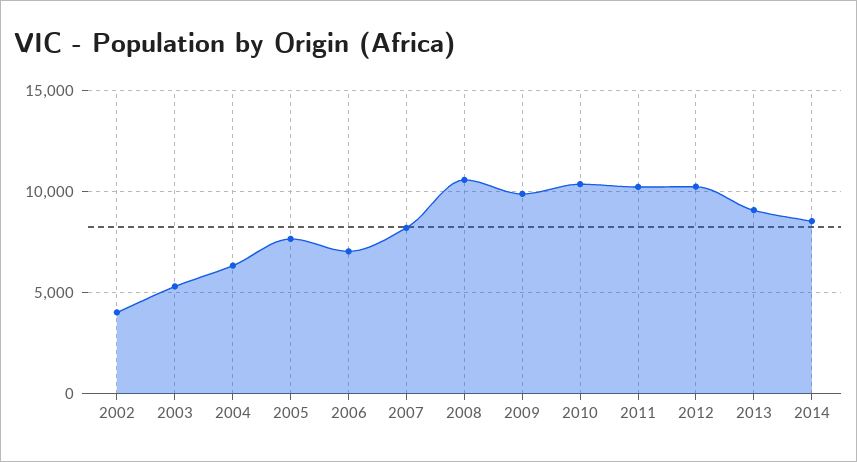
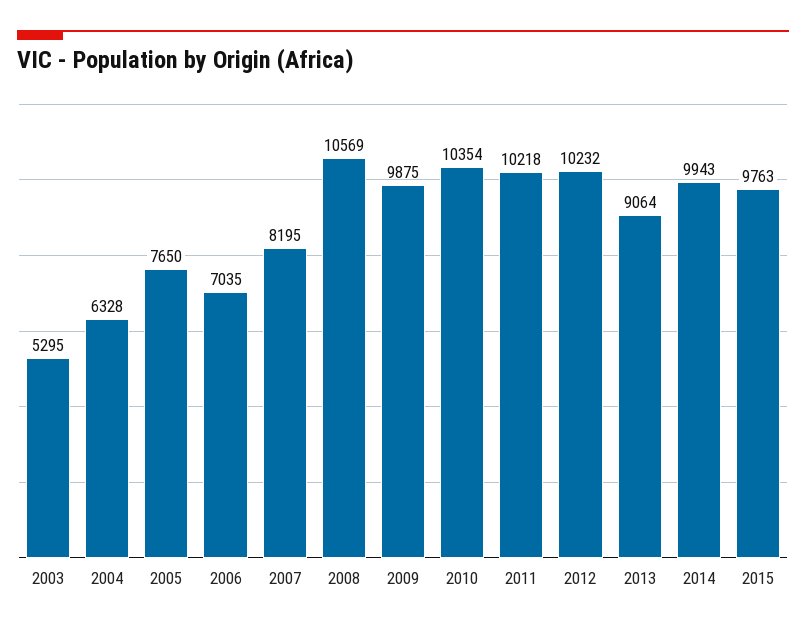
2002: 4000 -> none
2014: 8500 -> 9943
2015: none -> 9763

